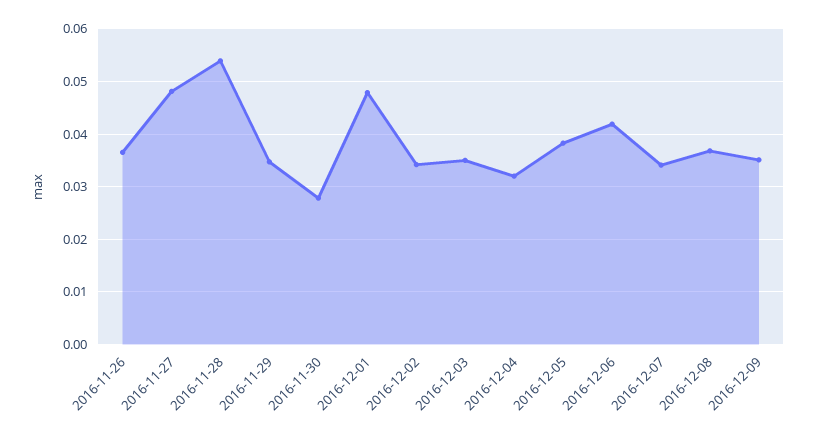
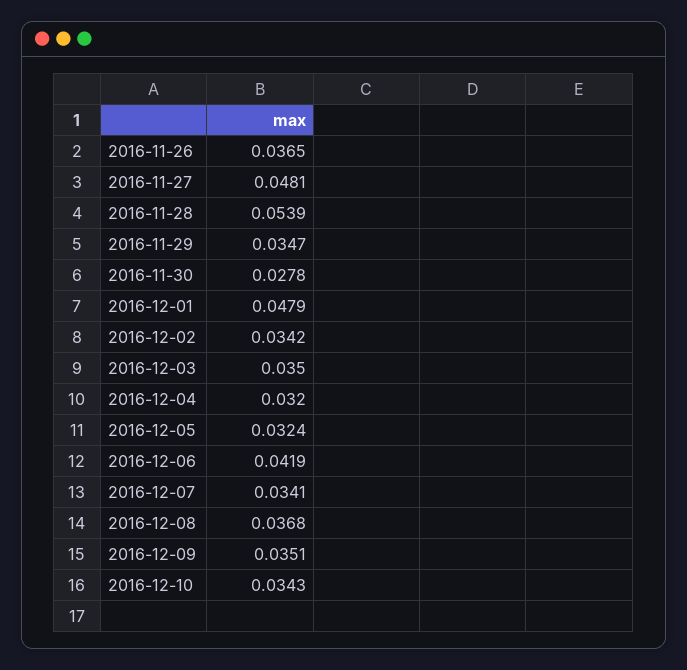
2016-12-05: 0.038 -> 0.0324
2016-12-10: none -> 0.0343

